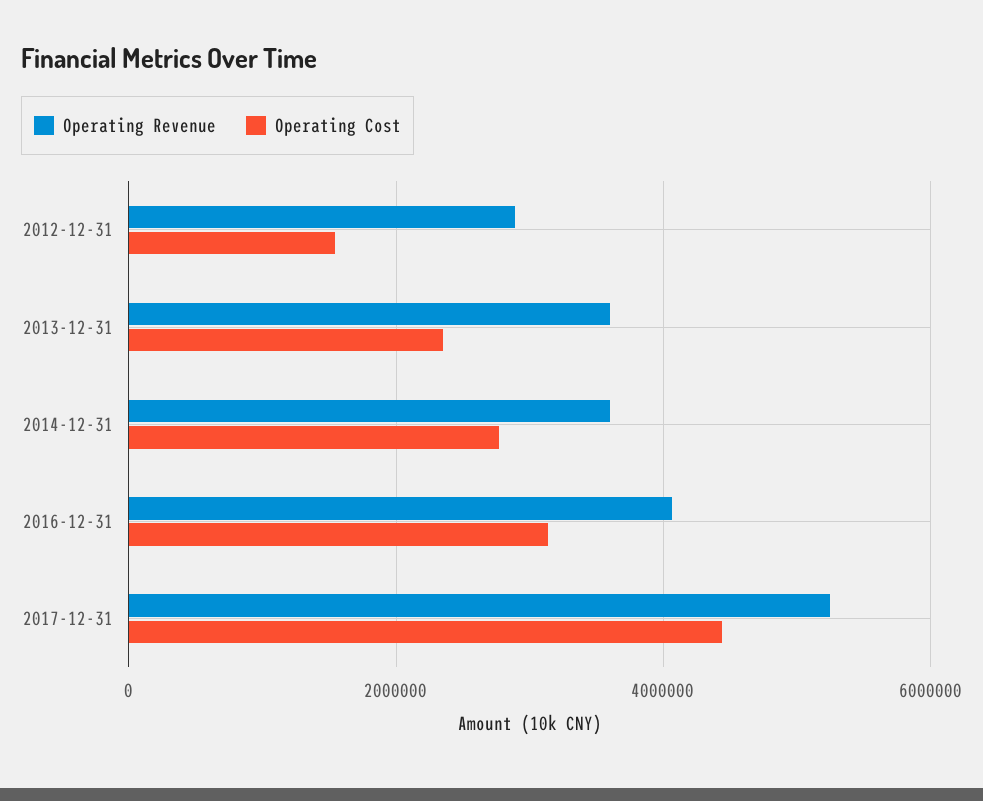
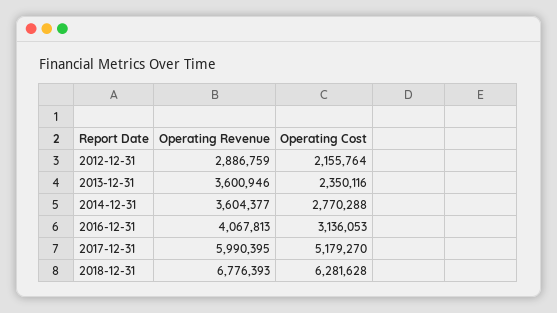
Operating Cost, 2012-12-31: 1600000 -> 2155764
Operating Revenue, 2017-12-31: 5200000 -> 5990395
Operating Cost, 2017-12-31: 4400000 -> 5179270
Operating Revenue, 2018-12-31: none -> 6776393
Operating Cost, 2018-12-31: none -> 6281628

